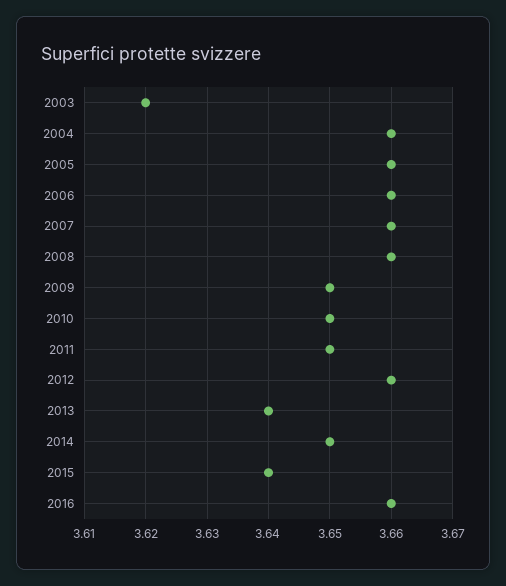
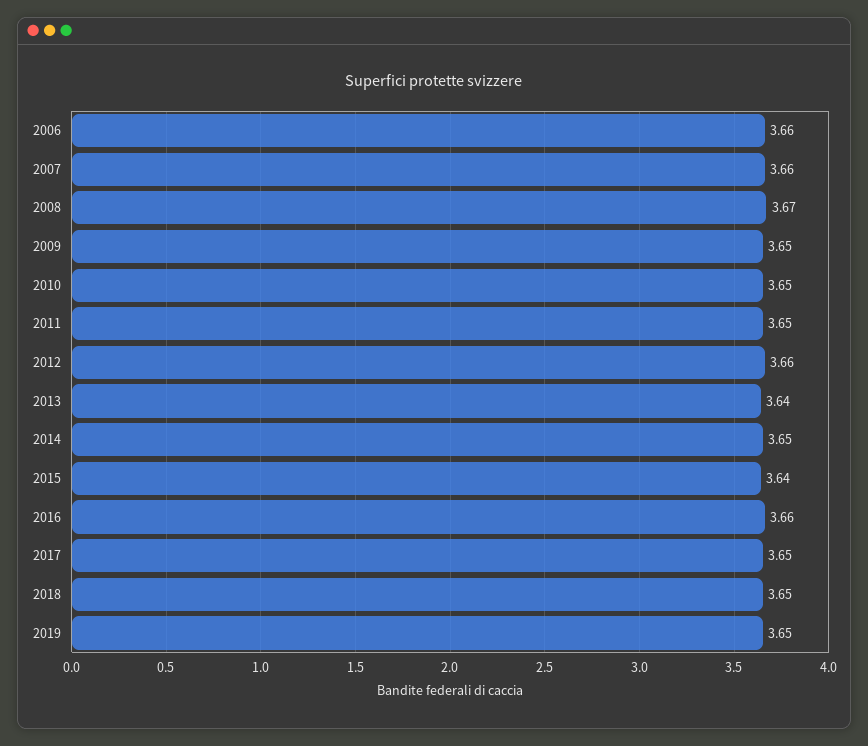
2003: 3.62 -> none
2004: 3.66 -> none
2005: 3.66 -> none
2008: 3.66 -> 3.67
2017: none -> 3.65
2018: none -> 3.65
2019: none -> 3.65

